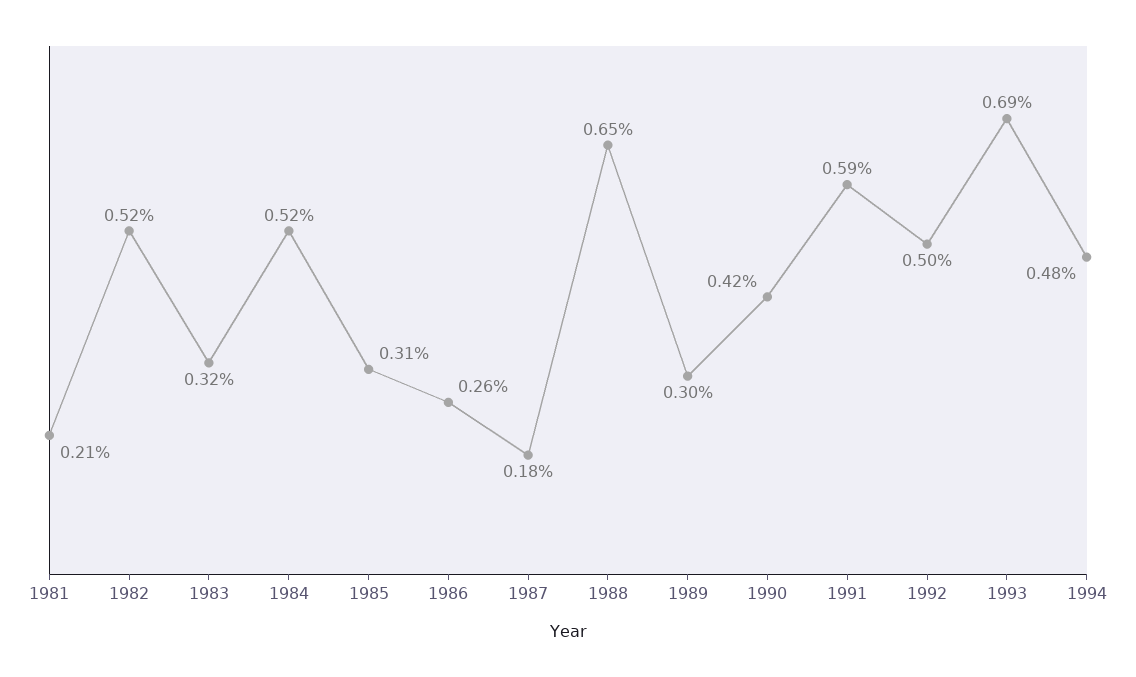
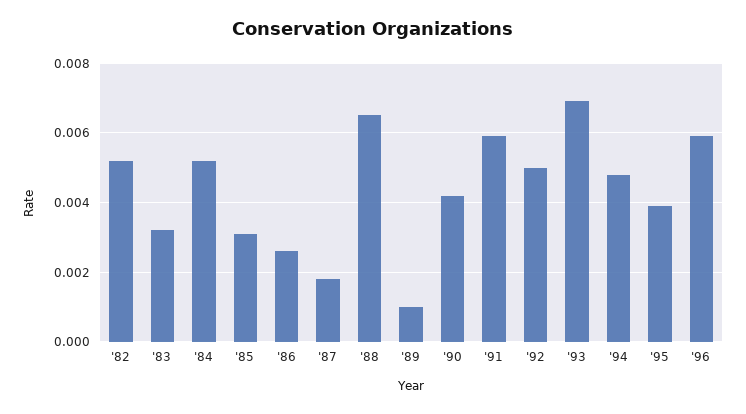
1981: 0.0021 -> none
1989: 0.003 -> 0.001
'95: none -> 0.004
'96: none -> 0.006

